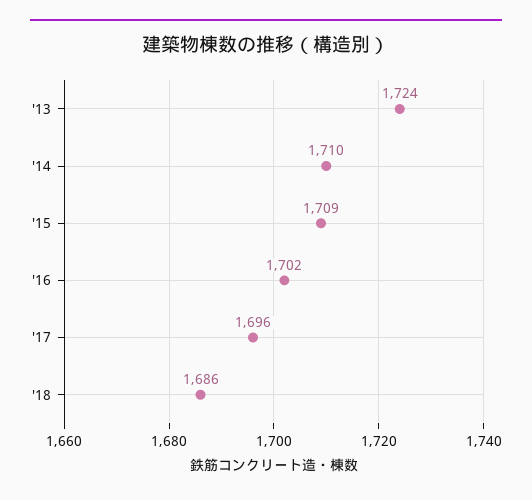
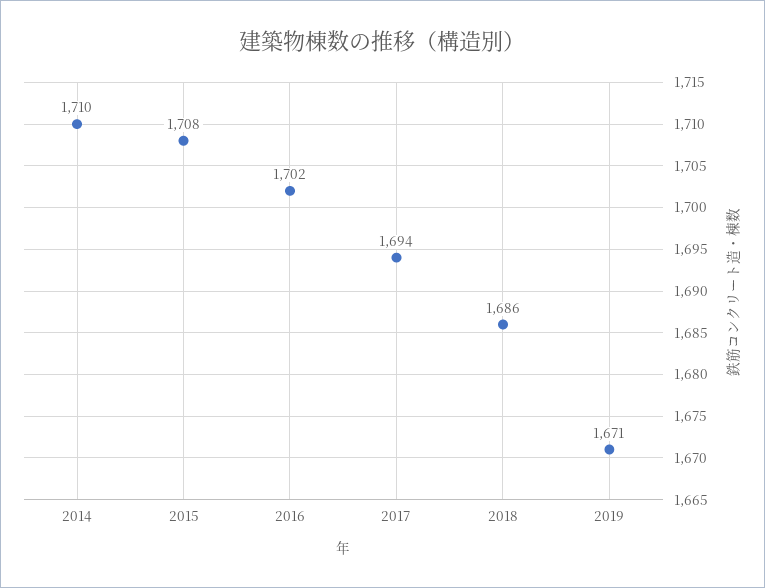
'13: 1724 -> none
'15: 1709 -> 1708
'17: 1696 -> 1694
2019: none -> 1671

